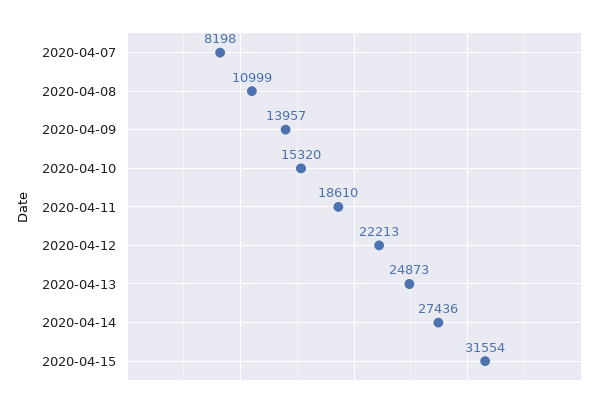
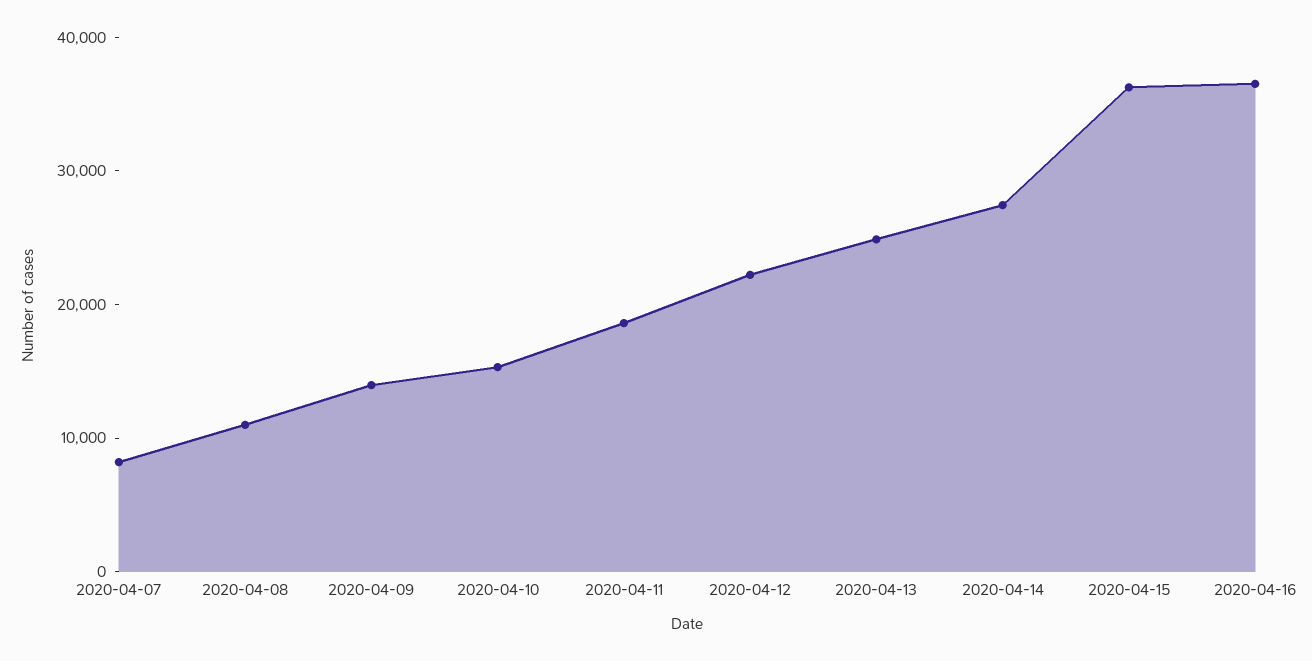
2020-04-15: 31554 -> 36000
2020-04-16: none -> 36000

